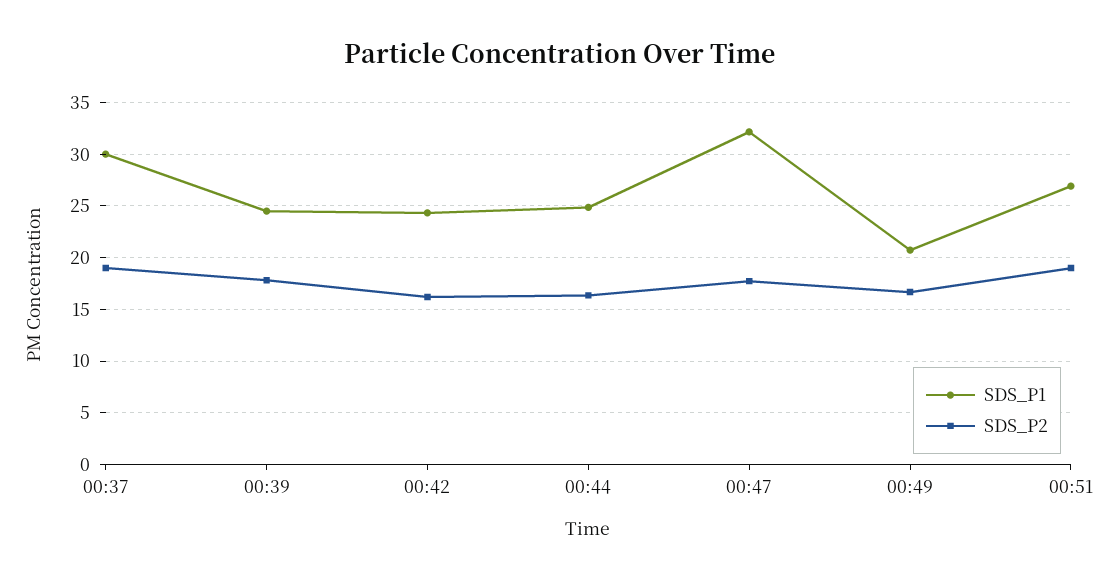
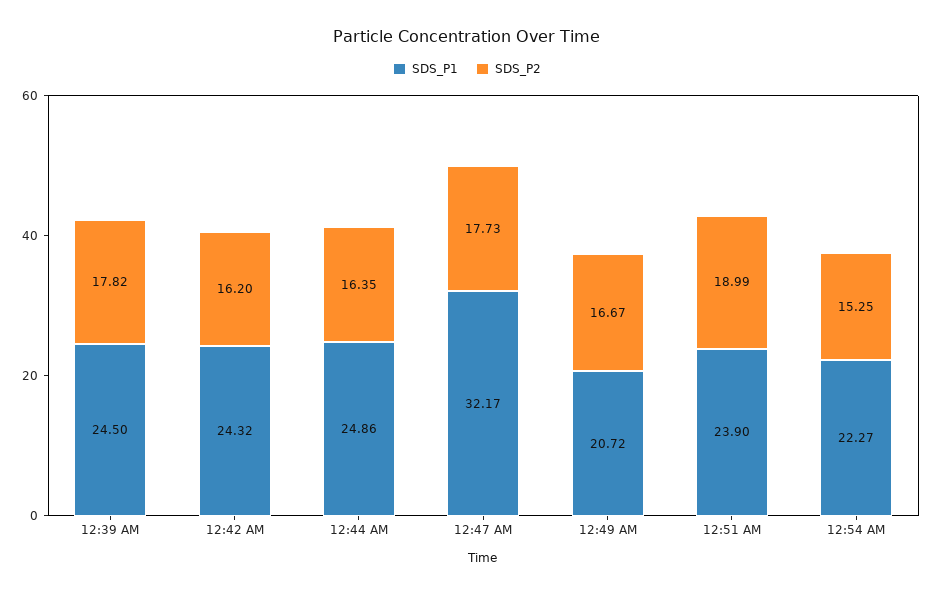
SDS_P1, 00:37: 30 -> none
SDS_P2, 00:37: 19 -> none
SDS_P1, 00:51: 27 -> 23.9
SDS_P1, 12:54 AM: none -> 22.27
SDS_P2, 12:54 AM: none -> 15.25

